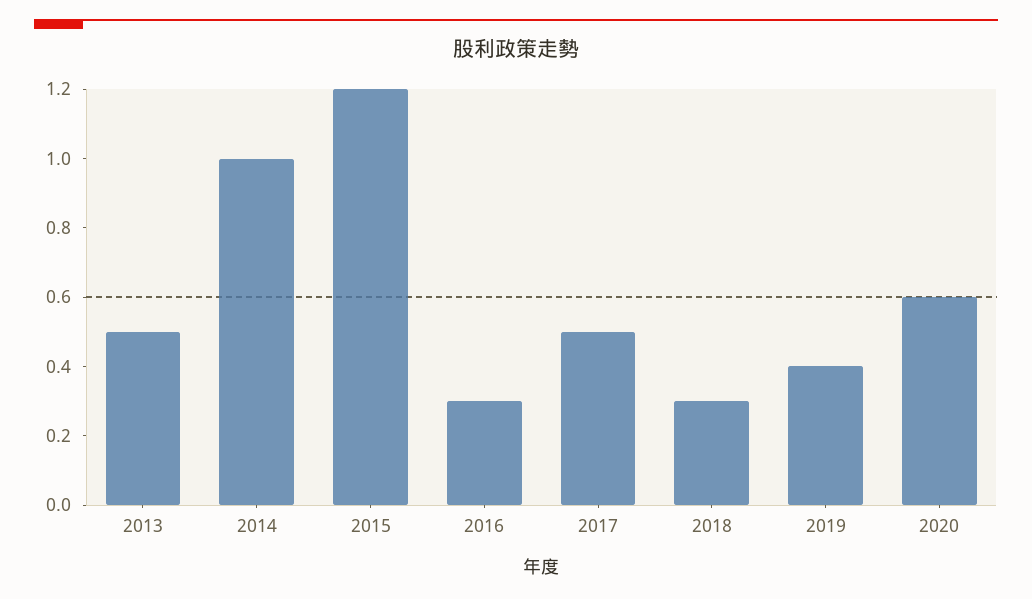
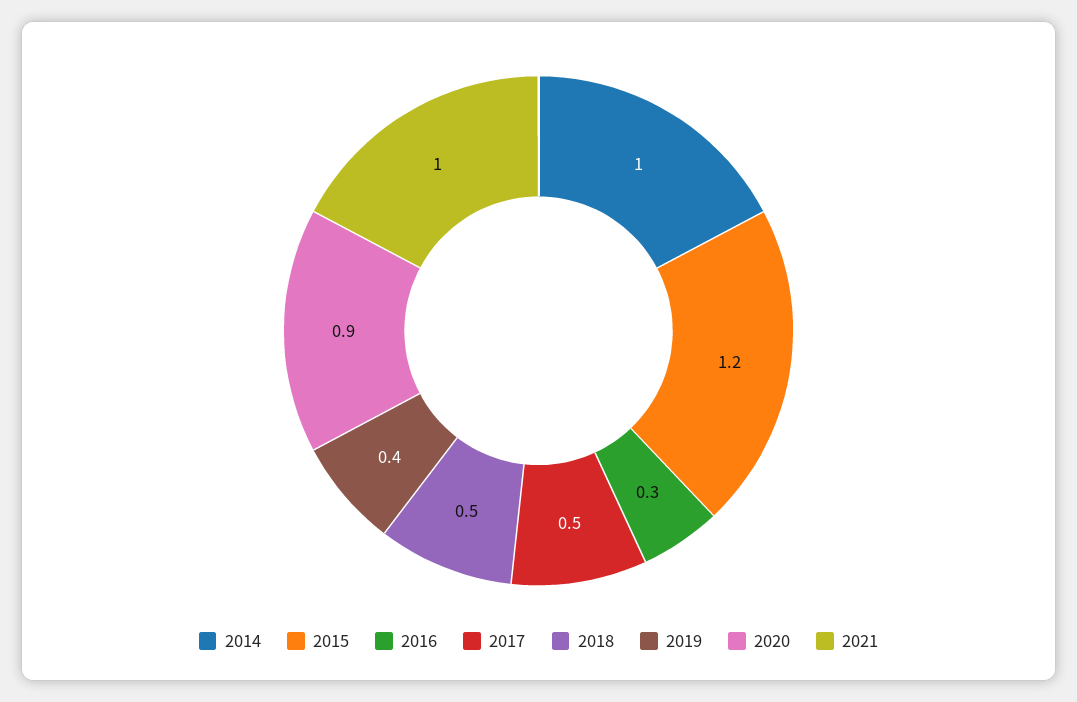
2013: 0.5 -> none
2018: 0.3 -> 0.5
2020: 0.6 -> 0.9
2021: none -> 1

